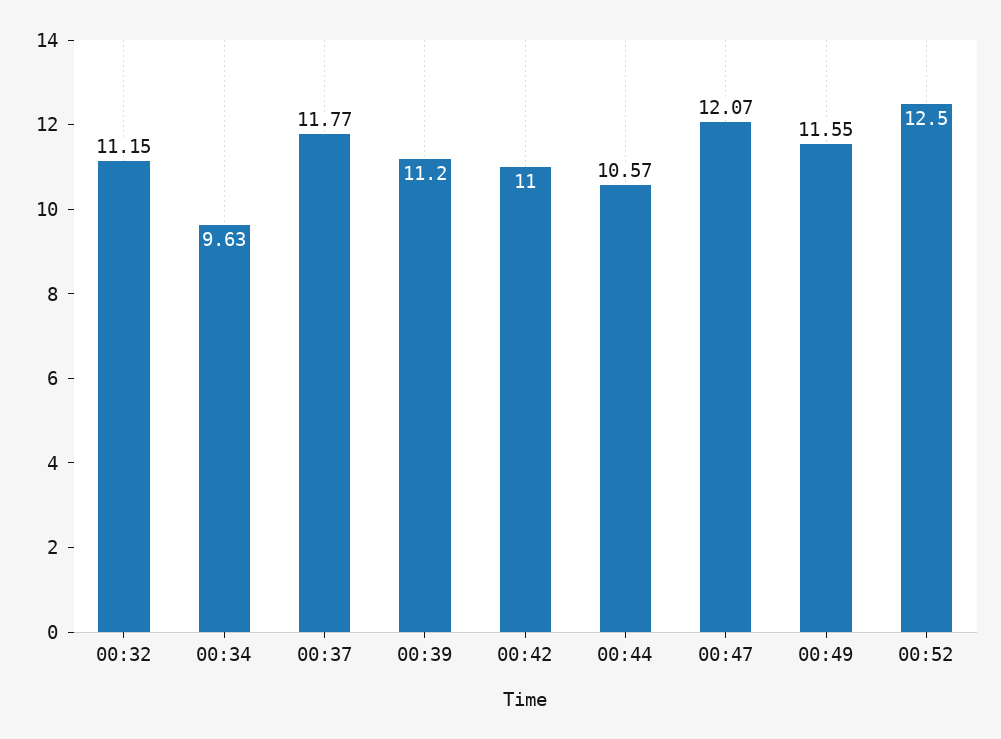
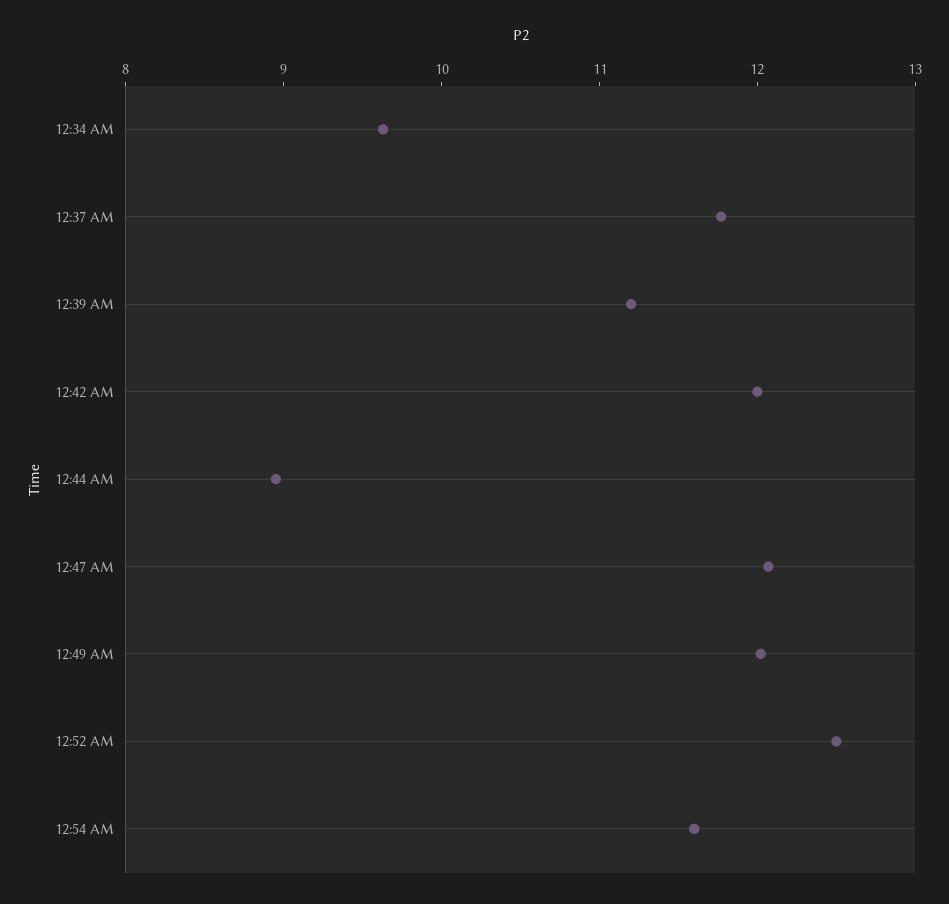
00:32: 11.15 -> none
00:42: 11 -> 12
00:44: 10.57 -> 9
00:49: 11.55 -> 12
12:54 AM: none -> 11.6

